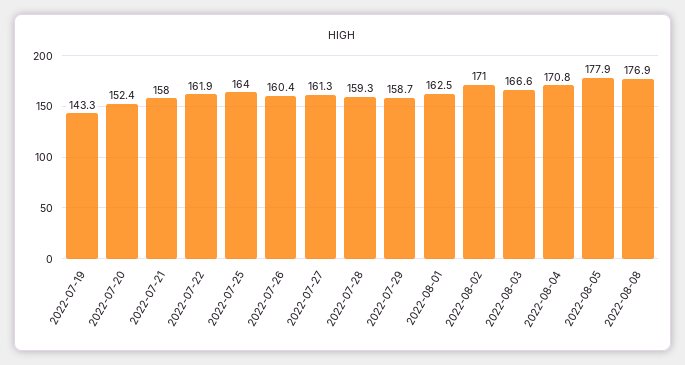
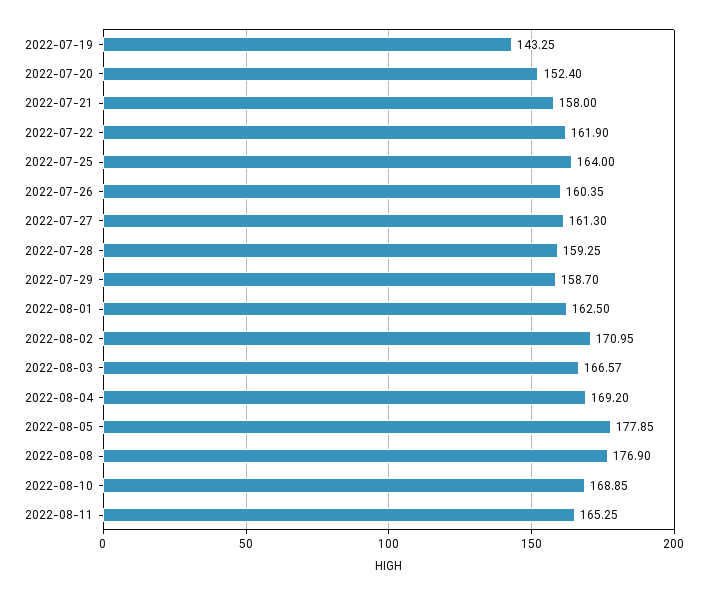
2022-08-04: 170.8 -> 169.2
2022-08-10: none -> 168.85
2022-08-11: none -> 165.25

